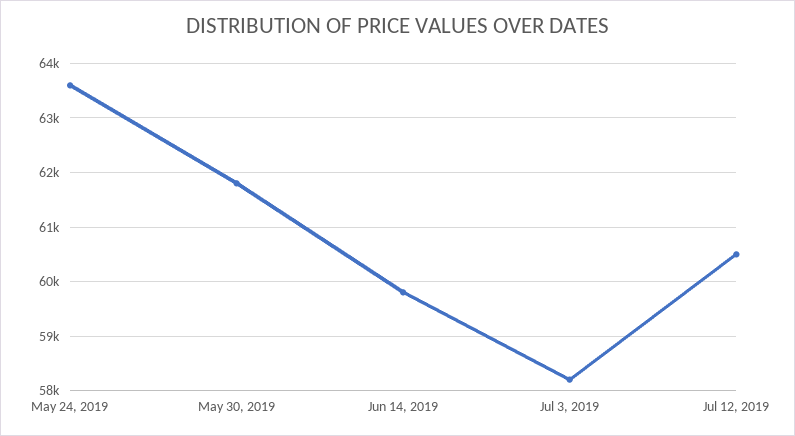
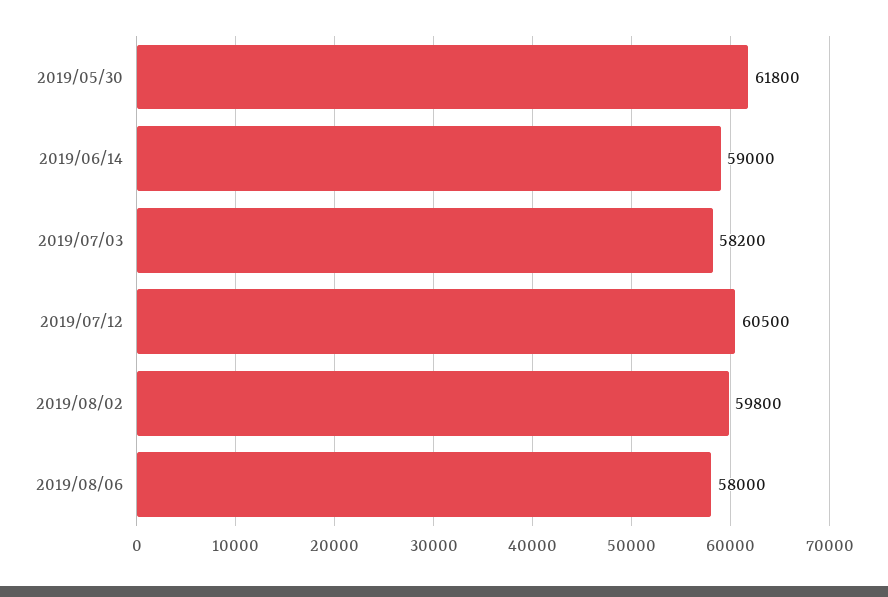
May 24, 2019: 63600 -> none
Jun 14, 2019: 59800 -> 59000
2019/08/02: none -> 59800
2019/08/06: none -> 58000

